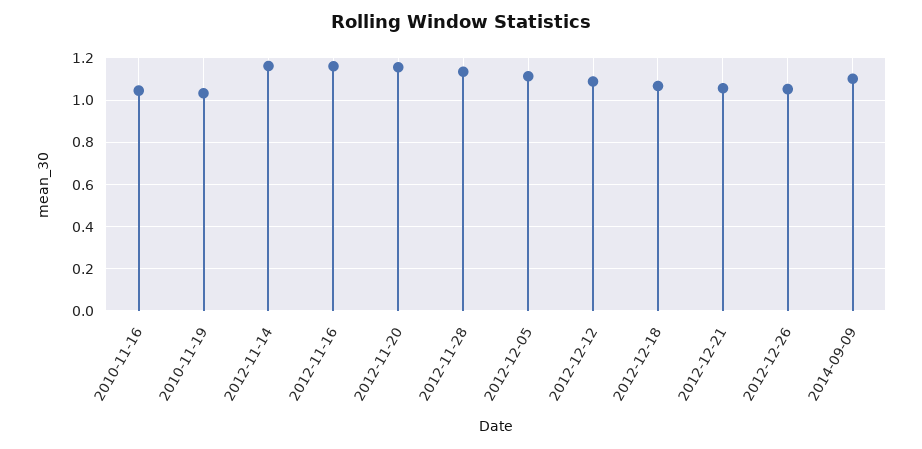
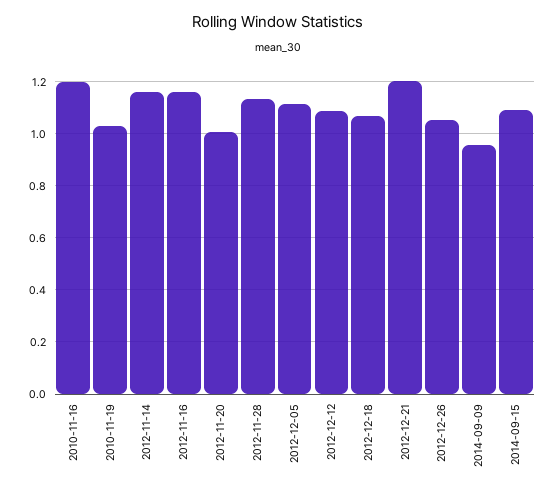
2010-11-16: 1.05 -> 1.2
2012-11-20: 1.15 -> 1
2012-12-21: 1.05 -> 1.2
2014-09-09: 1.1 -> 0.95
2014-09-15: none -> 1.1

